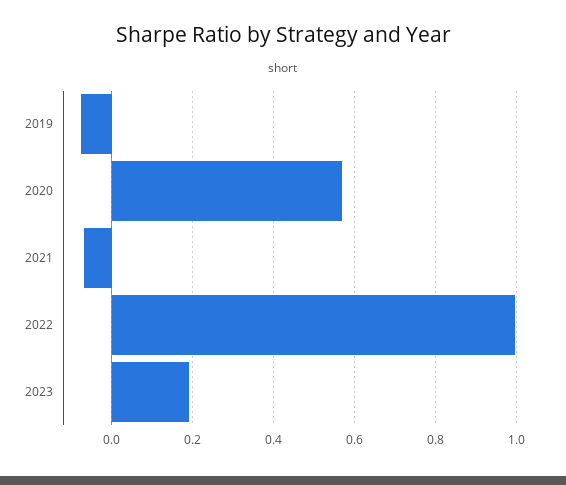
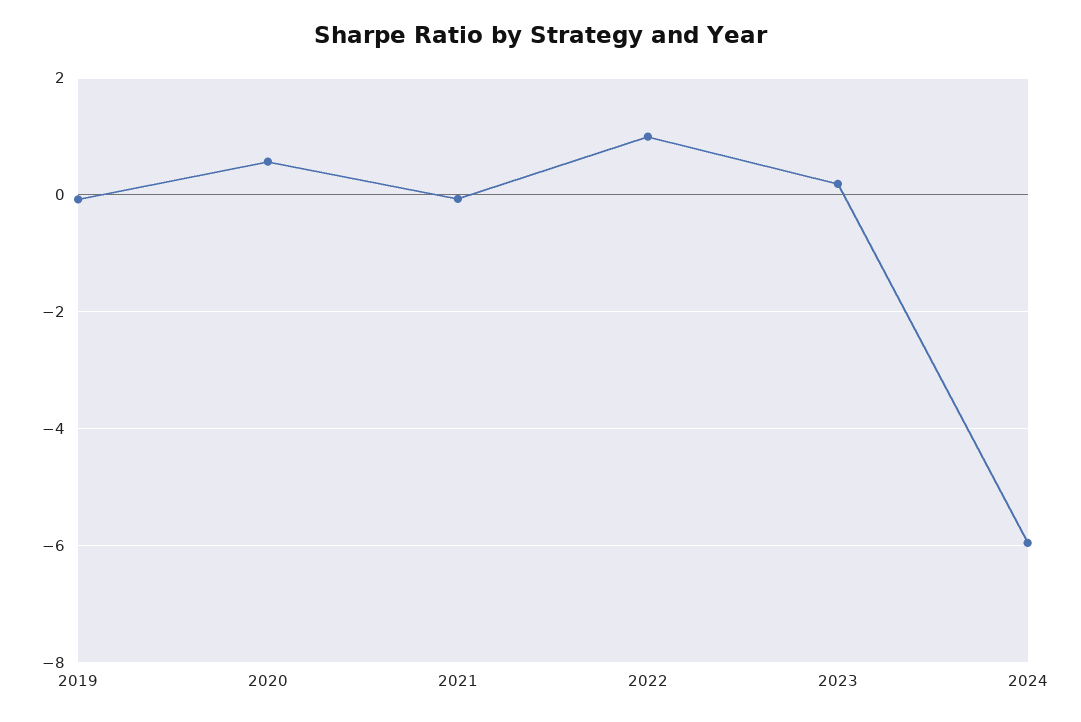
2024: none -> -6

